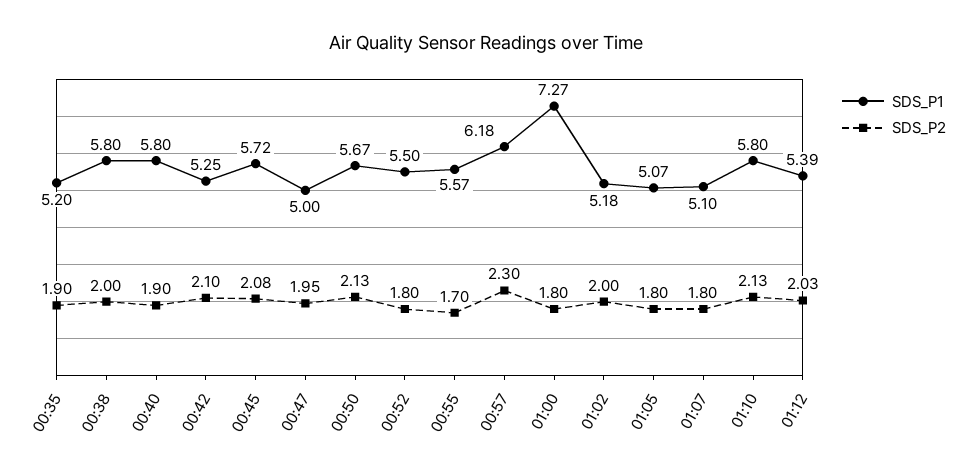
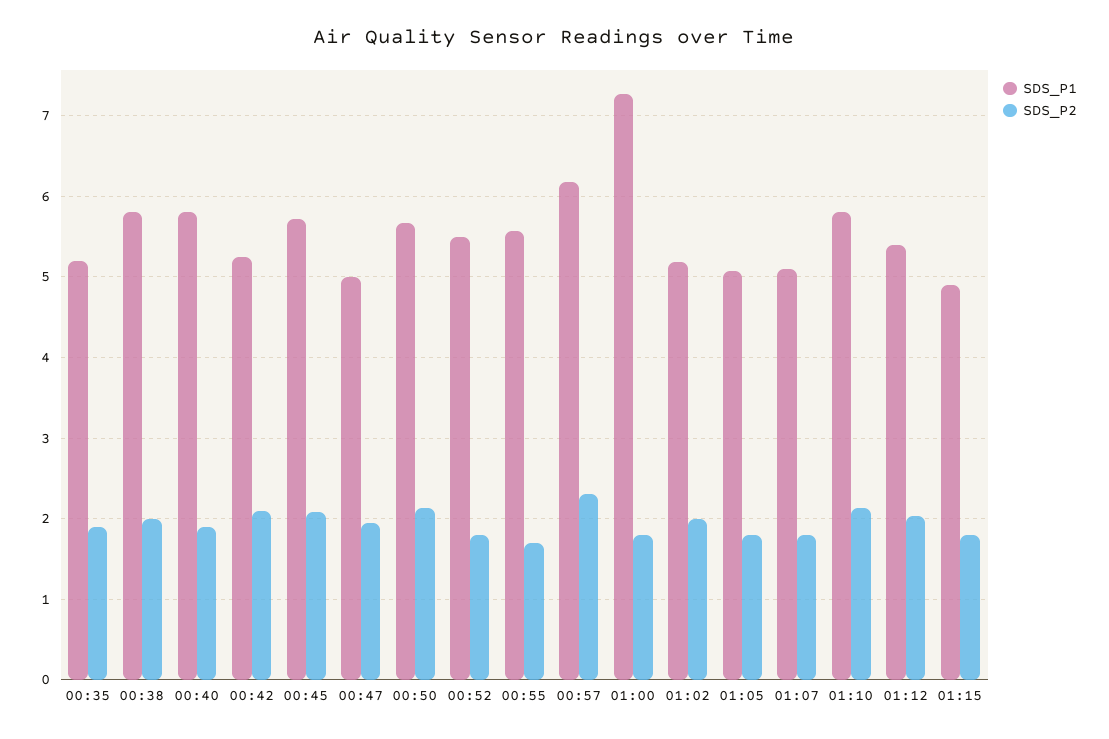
SDS_P1, 01:15: none -> 4.9
SDS_P2, 01:15: none -> 1.8

